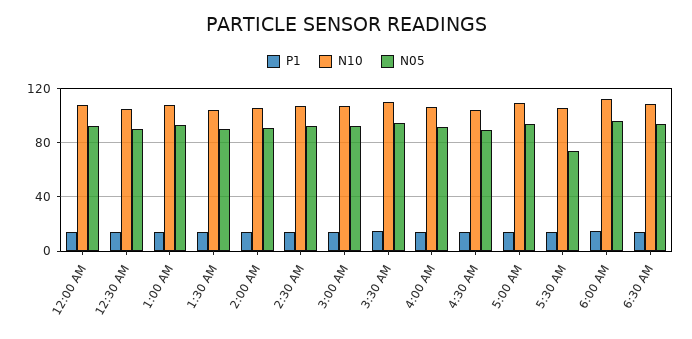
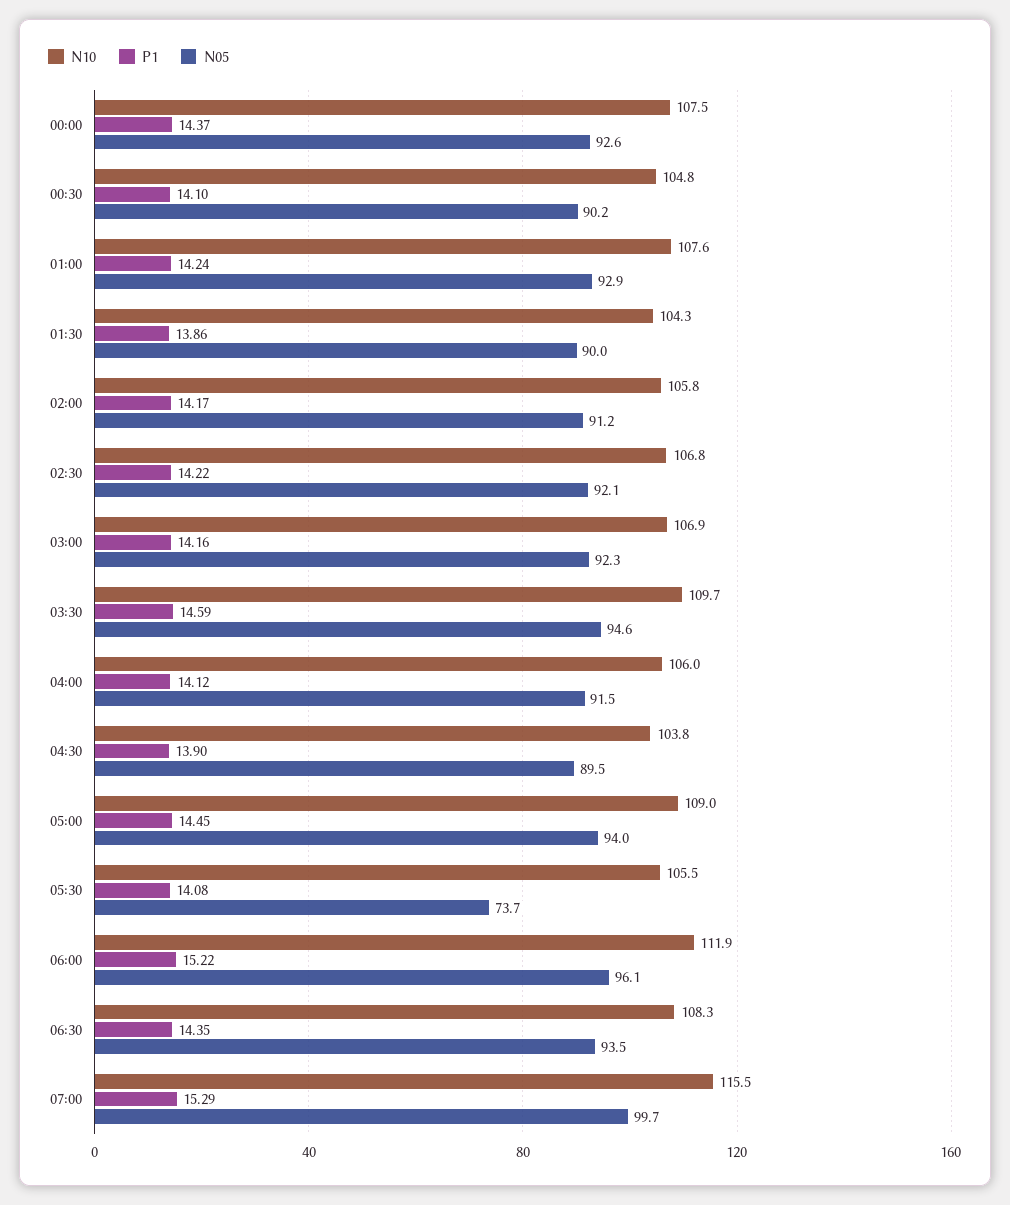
N10, 07:00: none -> 115.5
P1, 07:00: none -> 15.29
N05, 07:00: none -> 99.7

